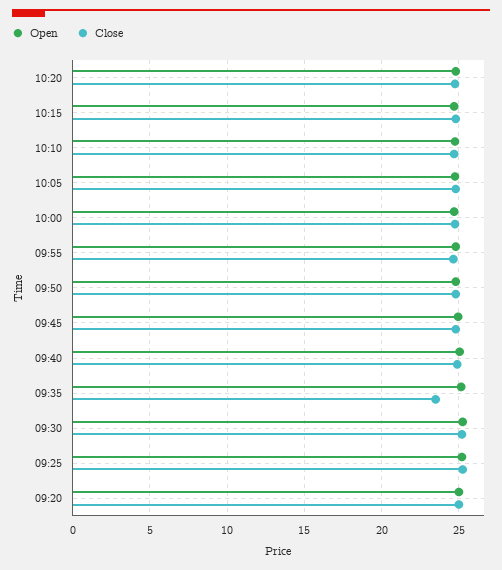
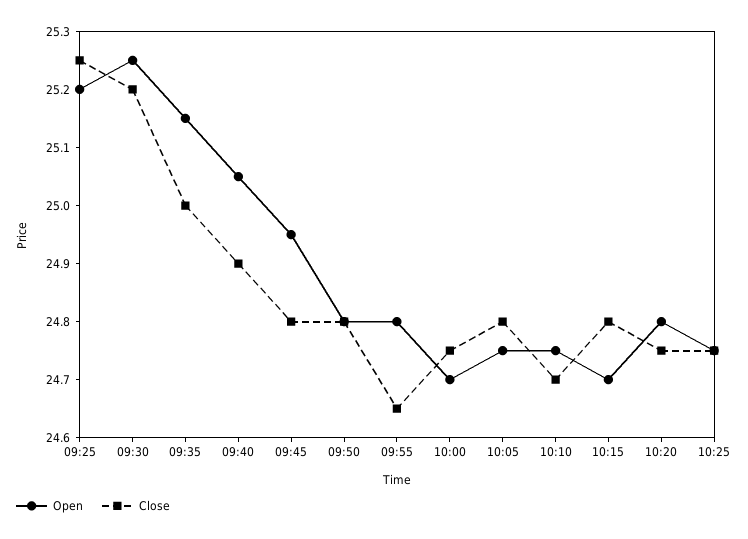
Close, 09:35: 23.5 -> 25
Open, 09:20: 25 -> none
Close, 09:20: 25 -> none
Open, 10:25: none -> 24.75
Close, 10:25: none -> 24.75

